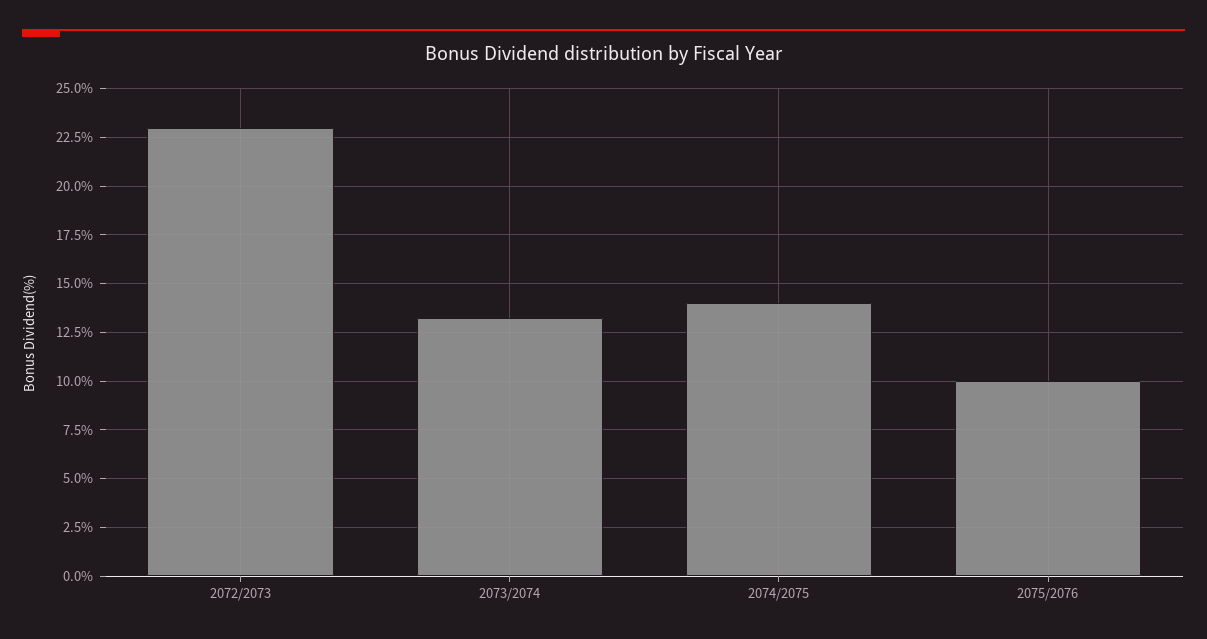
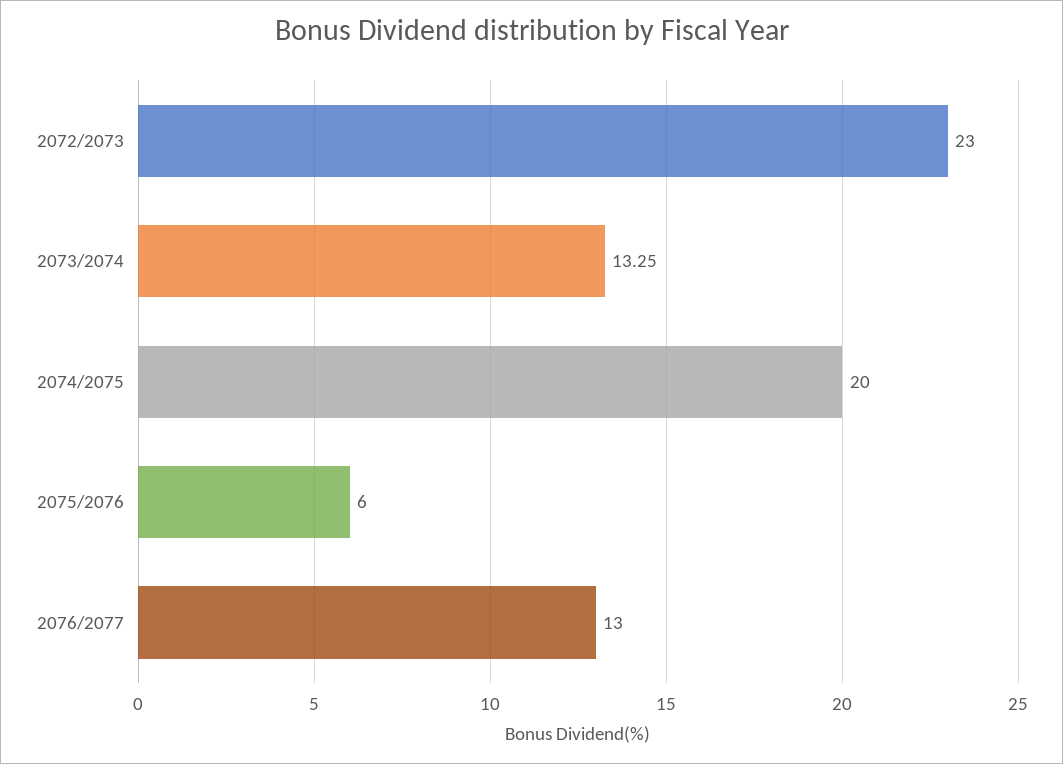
2074/2075: 14 -> 20
2075/2076: 10 -> 6
2076/2077: none -> 13

